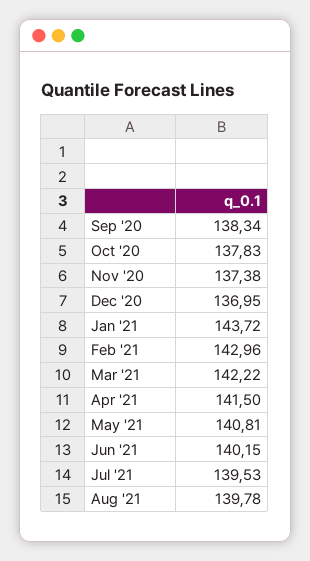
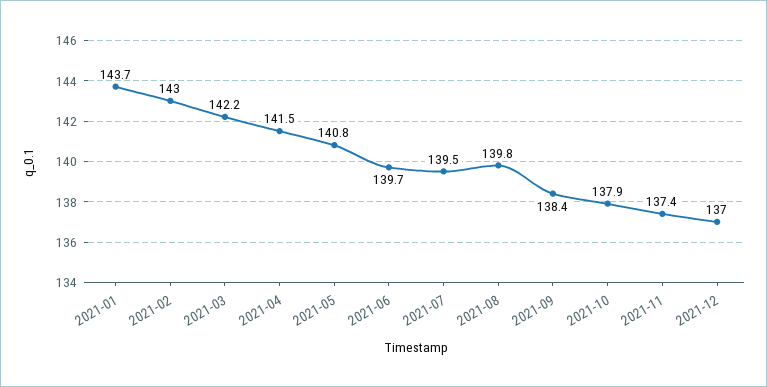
Sep '20: 138.34 -> none
Oct '20: 137.83 -> none
Nov '20: 137.38 -> none
Dec '20: 136.95 -> none
Jun '21: 140.15 -> 139.7
2021-09: none -> 138.4
2021-10: none -> 137.9
2021-11: none -> 137.4
2021-12: none -> 137

